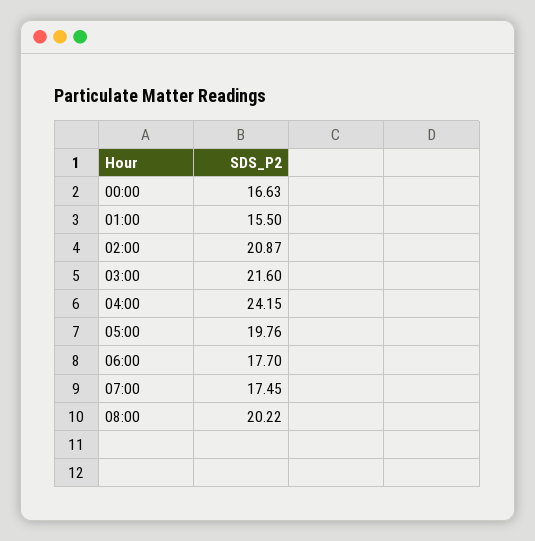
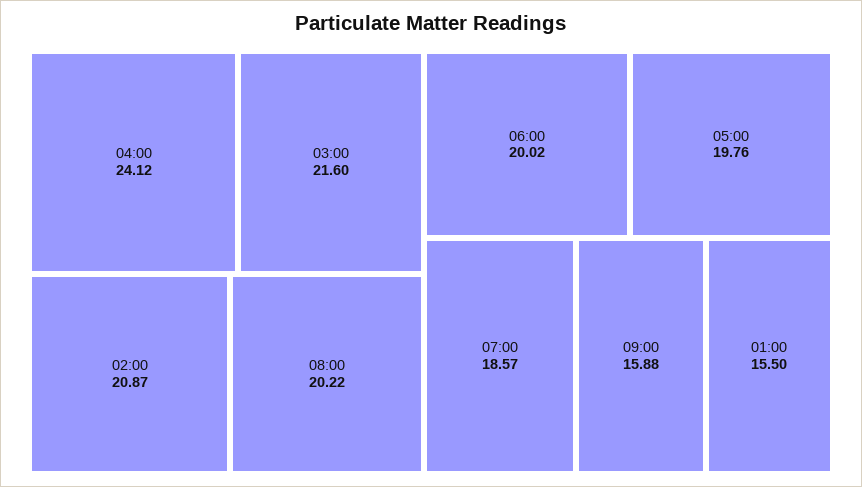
00:00: 16.63 -> none
04:00: 24.15 -> 24.12
06:00: 17.7 -> 20.02
07:00: 17.45 -> 18.57
09:00: none -> 15.88

